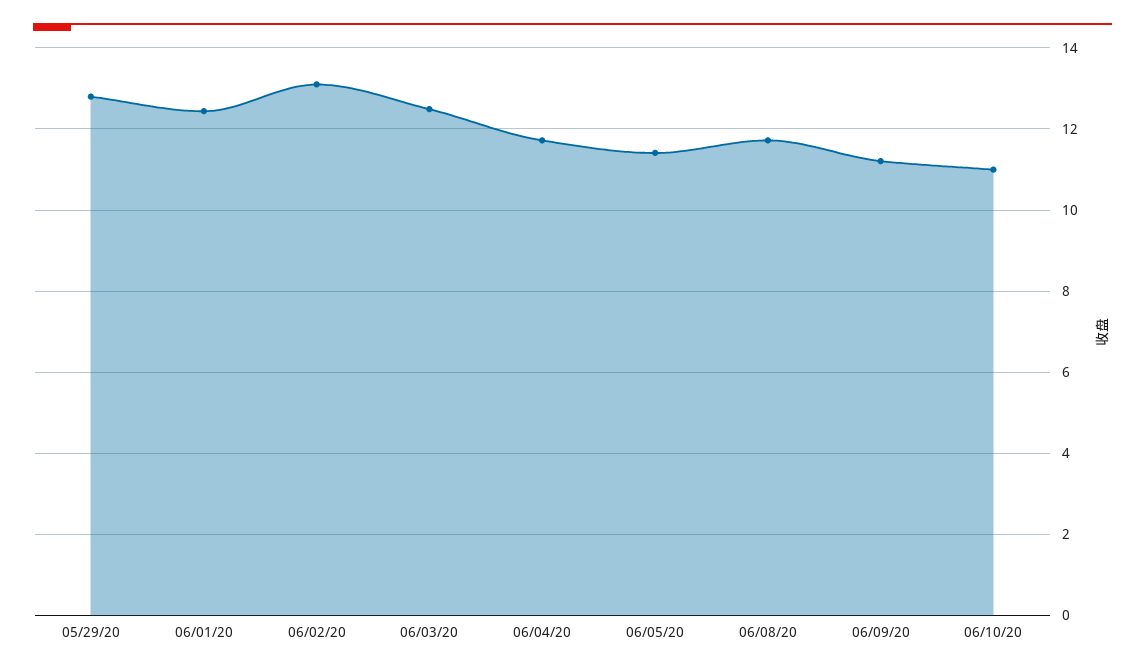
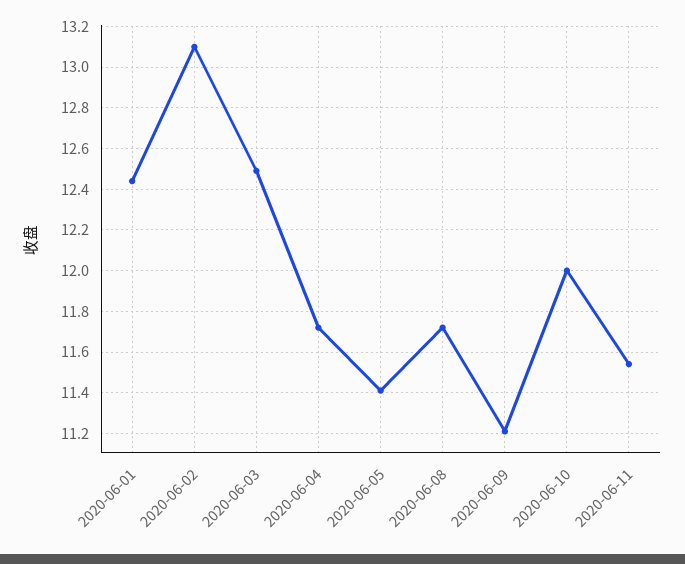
05/29/20: 12.8 -> none
06/10/20: 11 -> 12
2020-06-11: none -> 11.55

